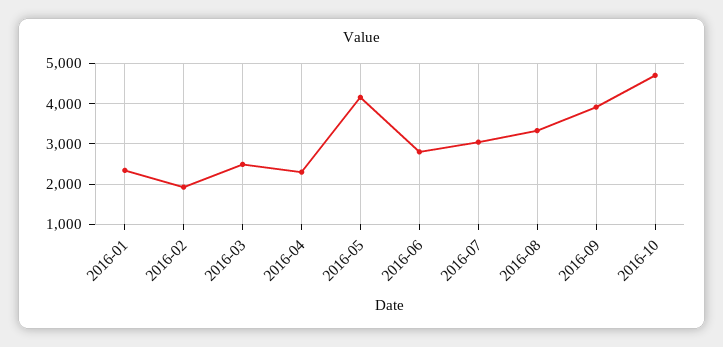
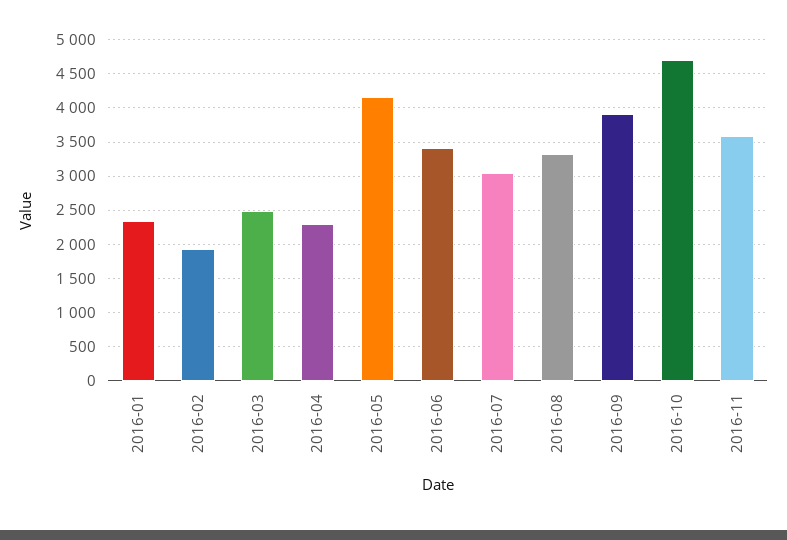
2016-06: 2800 -> 3400
2016-11: none -> 3600

